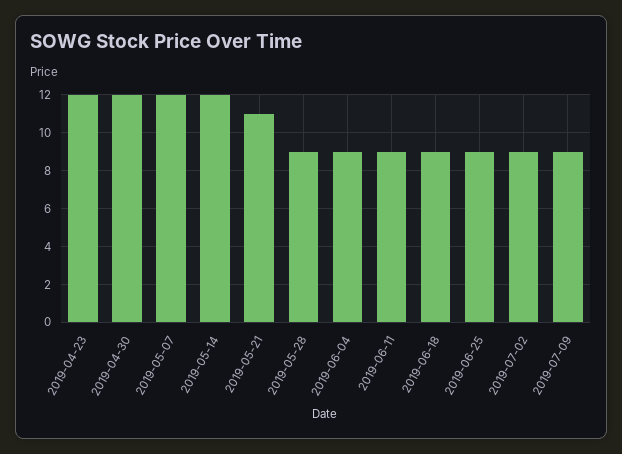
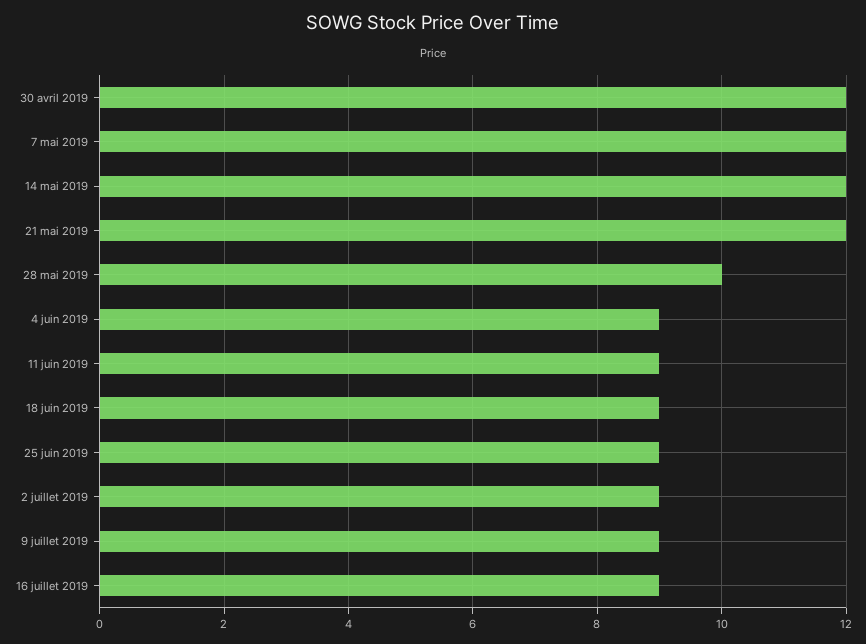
2019-04-23: 12 -> none
2019-05-21: 11 -> 12
2019-05-28: 9 -> 10
16 juillet 2019: none -> 9

